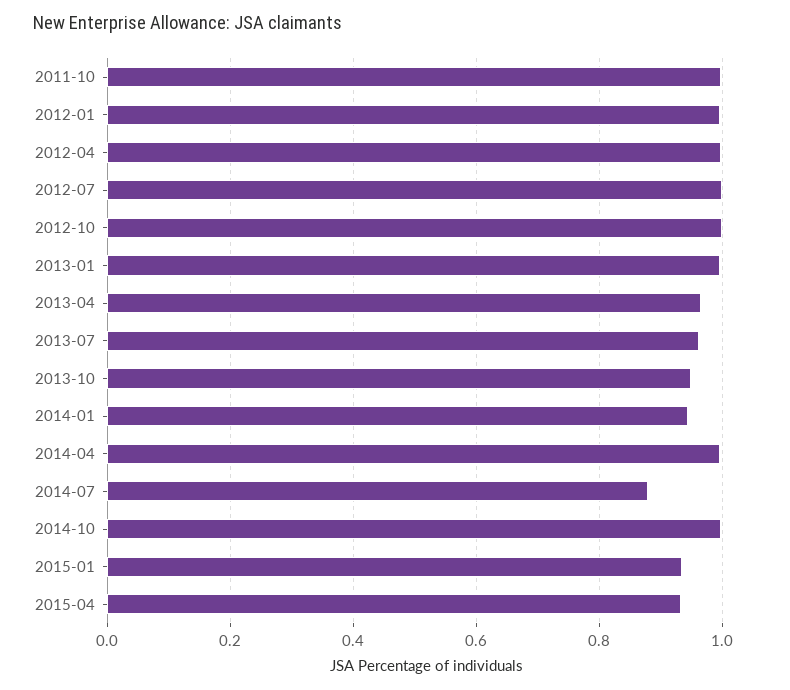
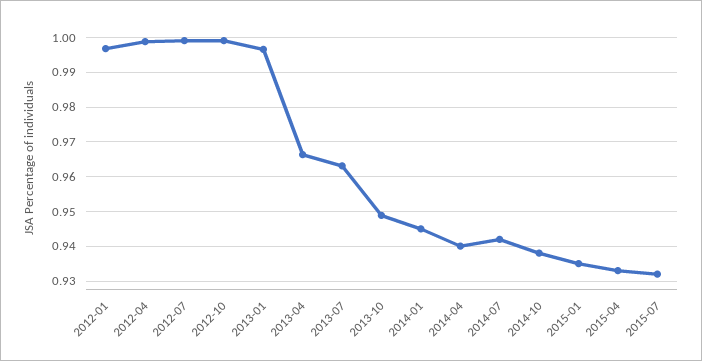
2011-10: 1 -> none
2014-04: 1 -> 0.94
2014-07: 0.88 -> 0.942
2014-10: 1 -> 0.938
2015-07: none -> 0.932

